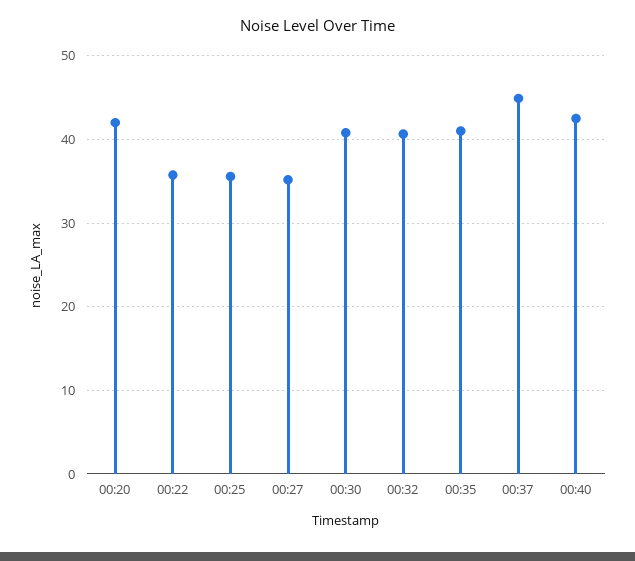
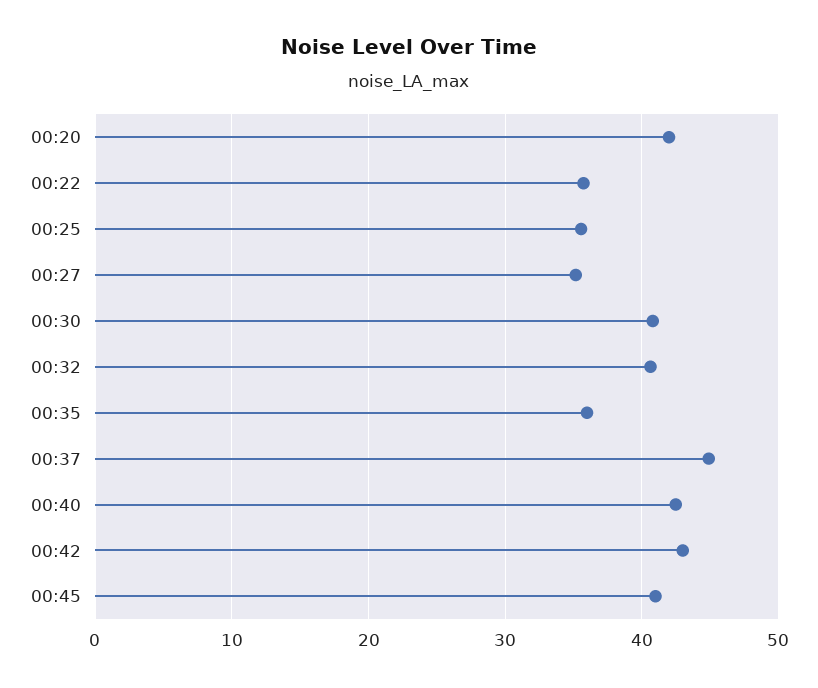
00:35: 41 -> 36
00:42: none -> 43
00:45: none -> 41

